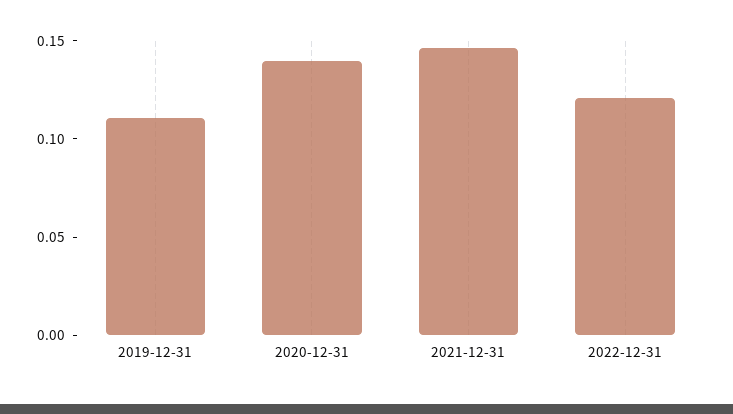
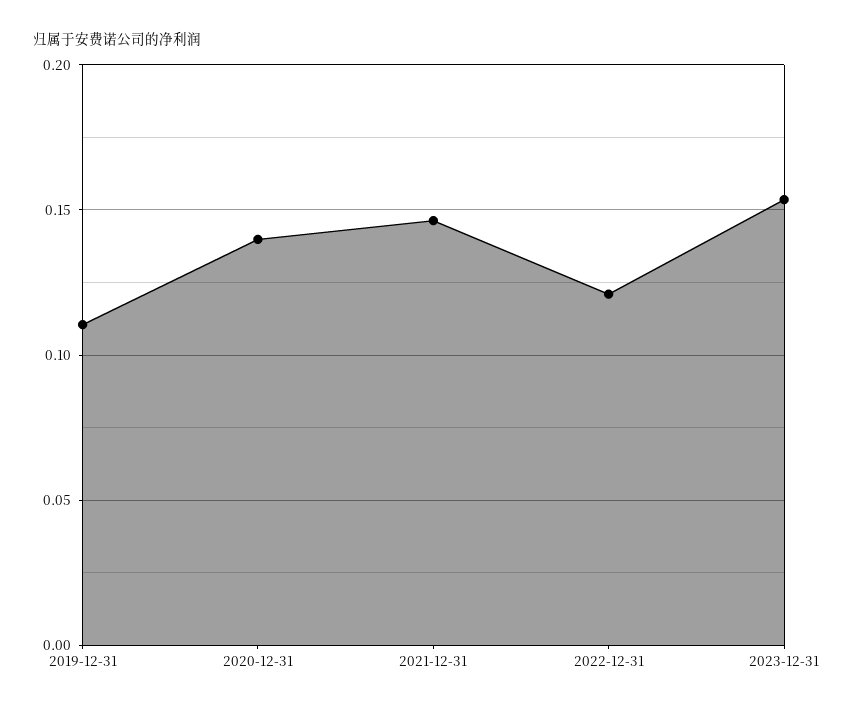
2023-12-31: none -> 0.155

